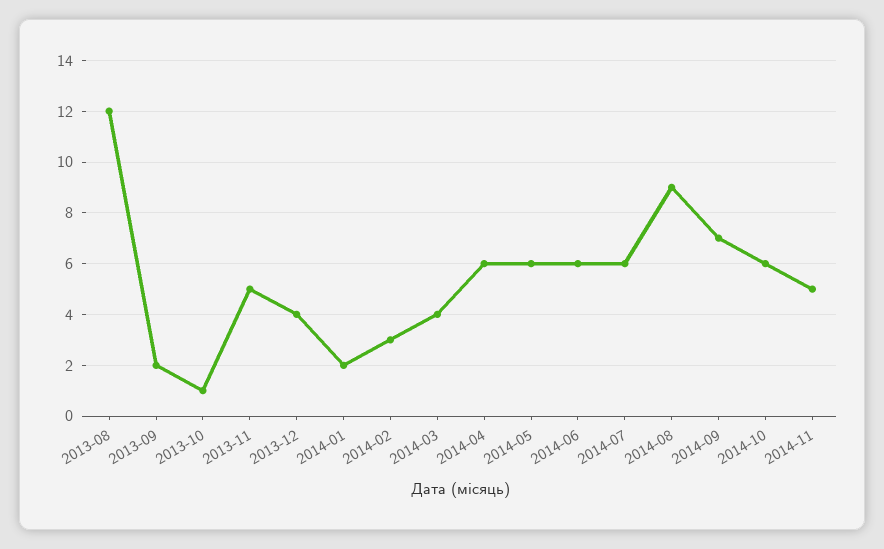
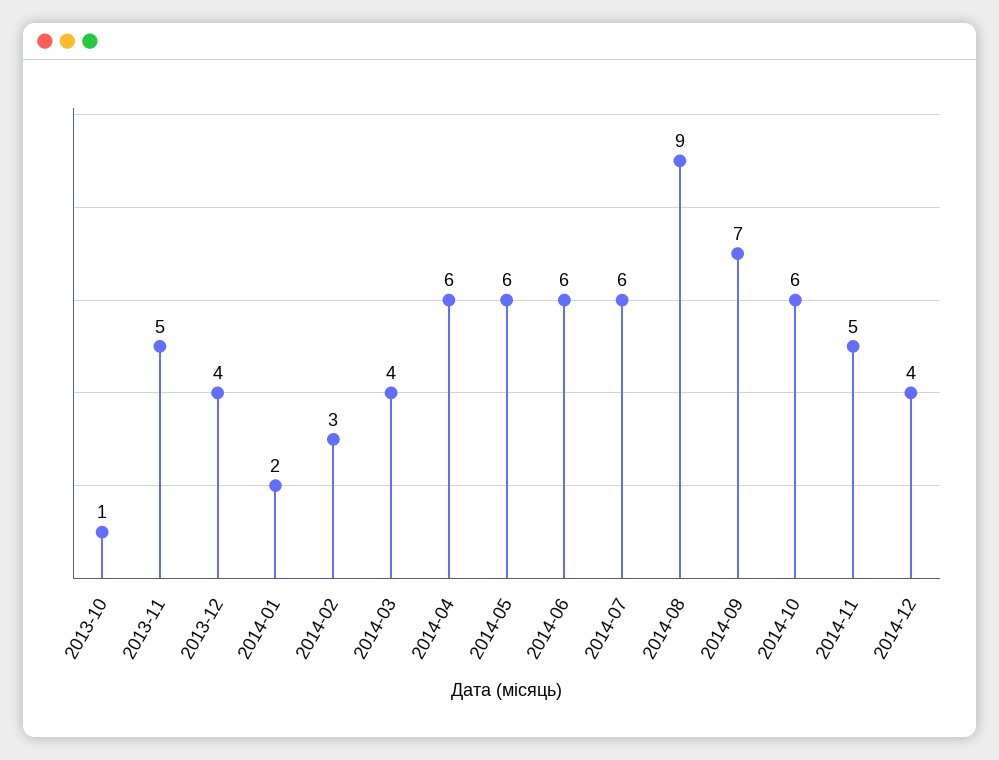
2013-08: 12 -> none
2013-09: 2 -> none
2014-12: none -> 4

